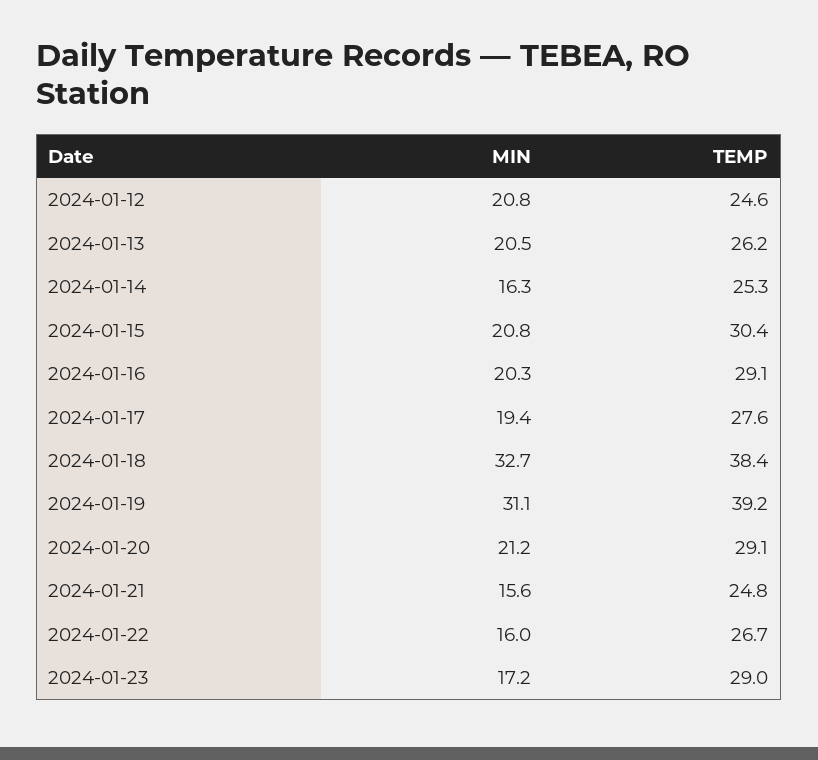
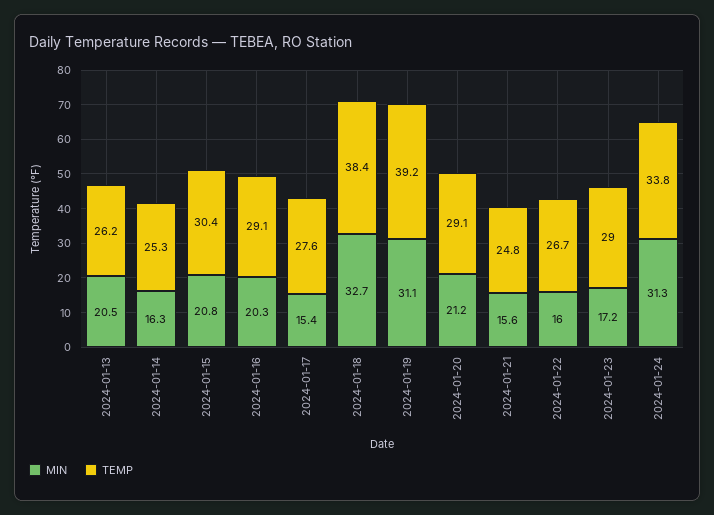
MIN, 2024-01-12: 20.8 -> none
TEMP, 2024-01-12: 24.6 -> none
MIN, 2024-01-17: 19.4 -> 15.4
MIN, 2024-01-24: none -> 31.3
TEMP, 2024-01-24: none -> 33.8

